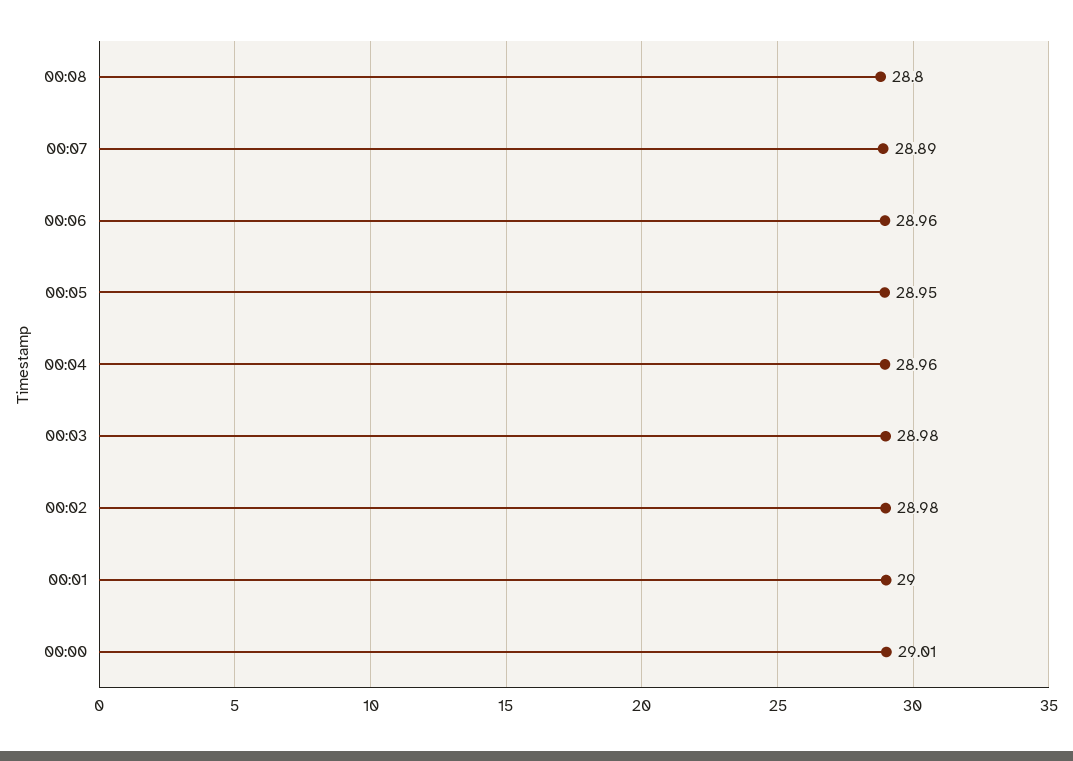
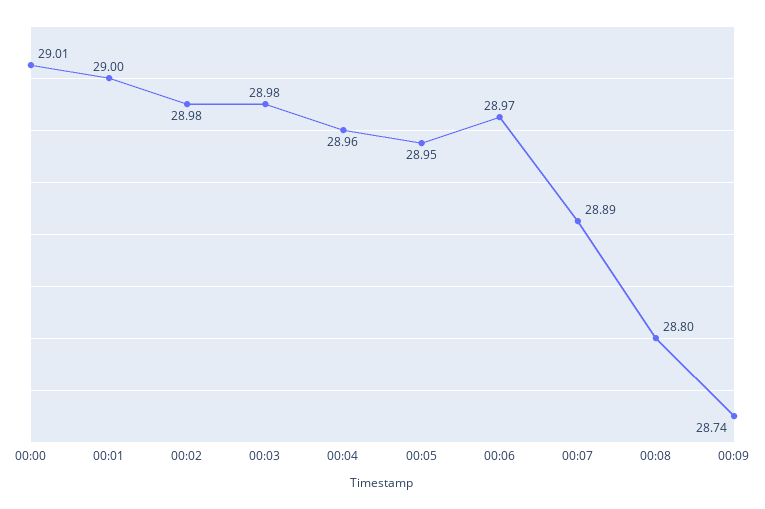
00:06: 28.96 -> 28.97
00:09: none -> 28.74

